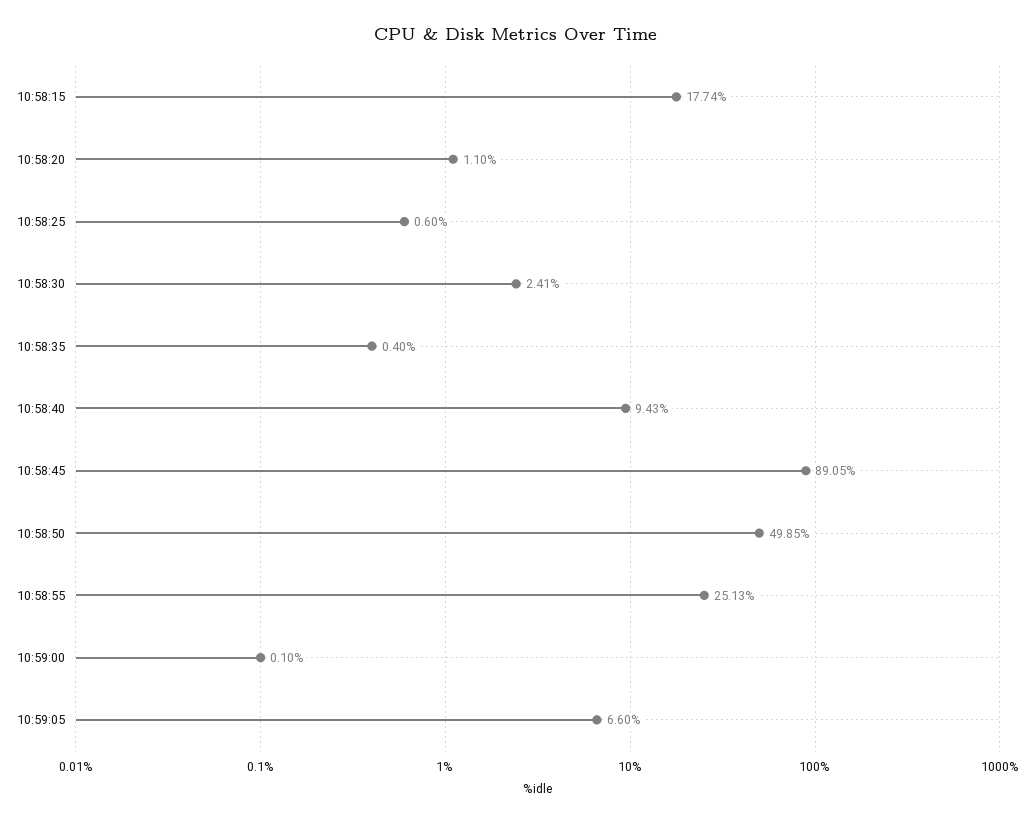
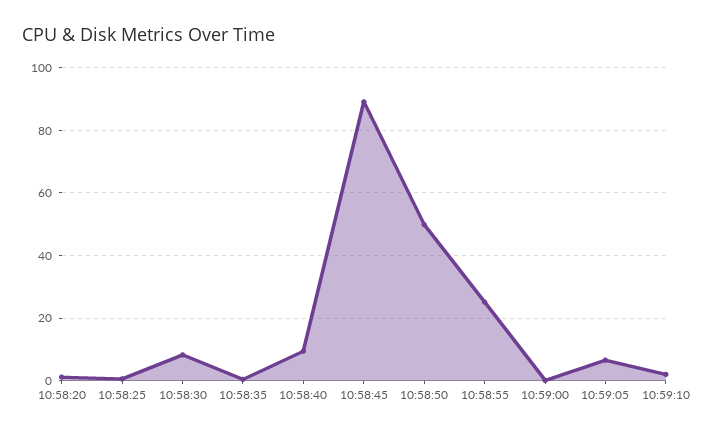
10:58:15: 17.74 -> none
10:58:30: 2.41 -> 8
10:59:10: none -> 2

